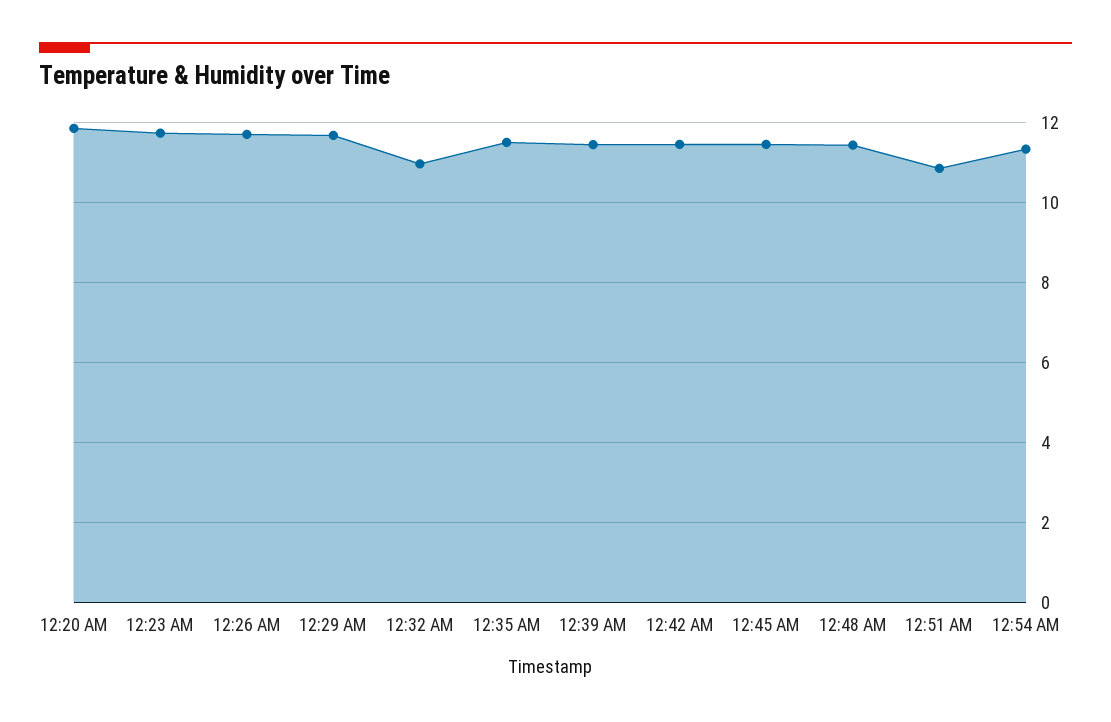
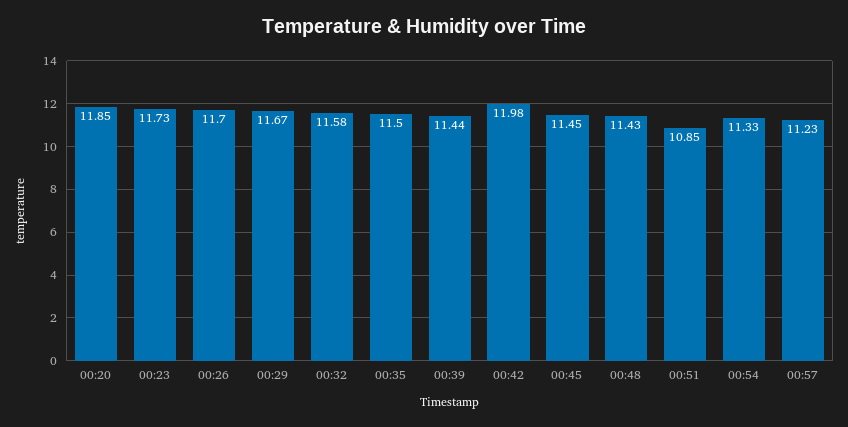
12:32 AM: 11 -> 11.58
12:42 AM: 11.4 -> 11.98
00:57: none -> 11.23

